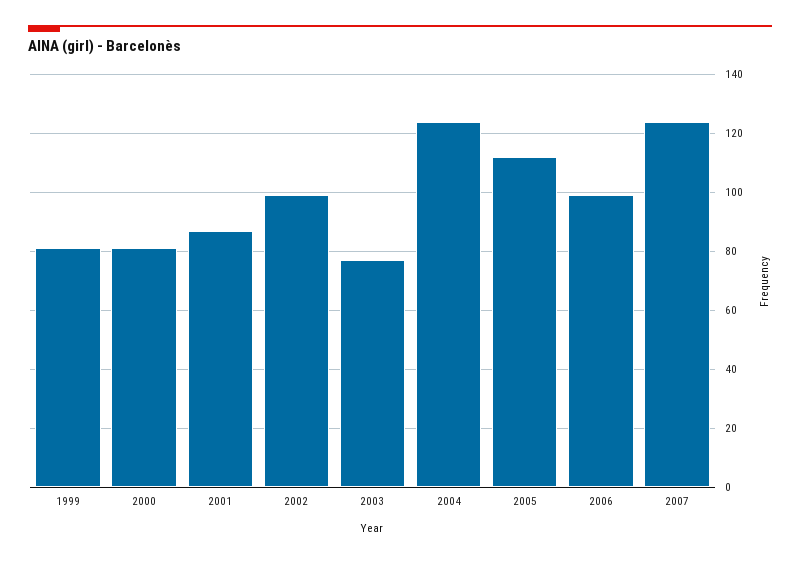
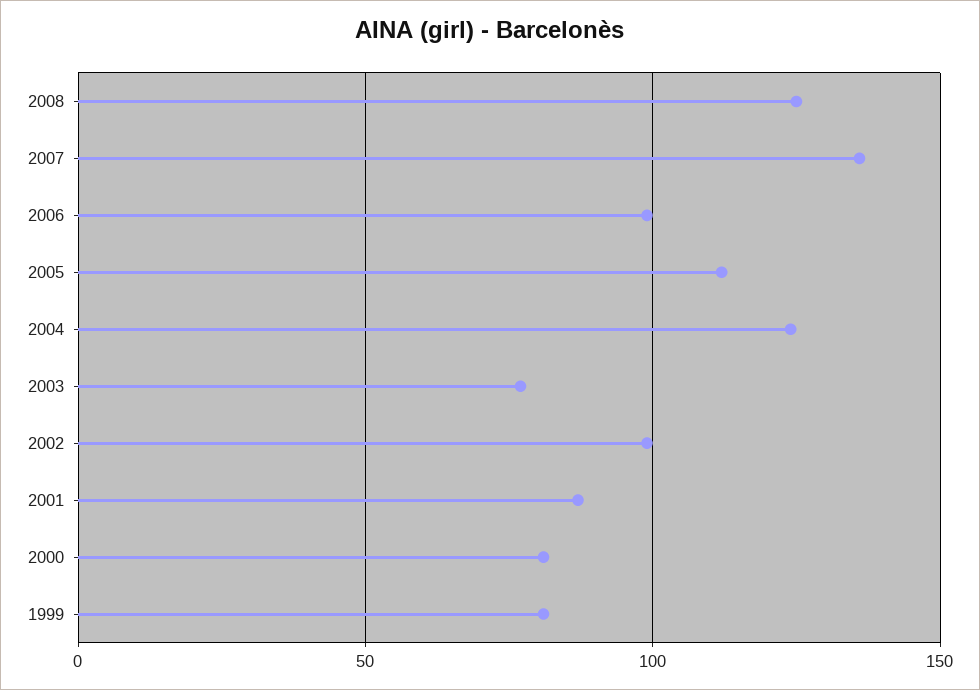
2007: 125 -> 135
2008: none -> 125

